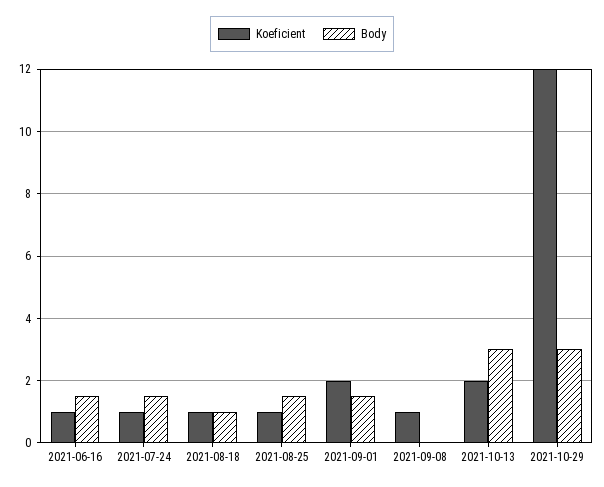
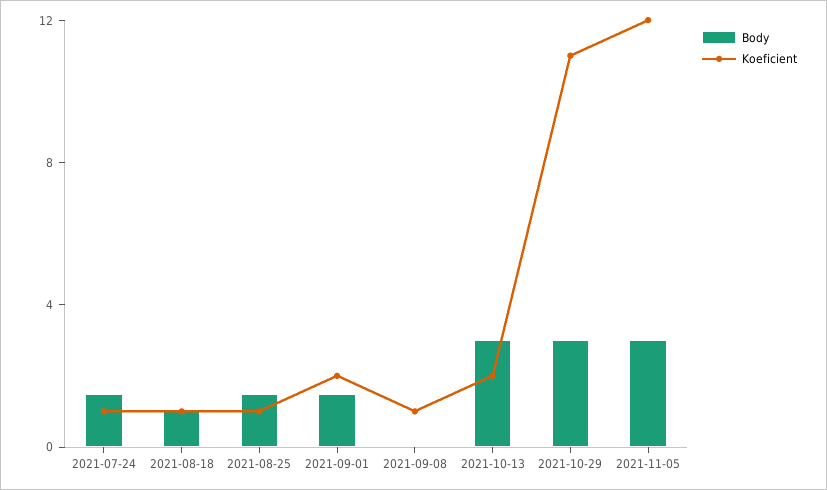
Koeficient, 2021-06-16: 1 -> none
Body, 2021-06-16: 1.5 -> none
Koeficient, 2021-10-29: 12 -> 11
Body, 2021-11-05: none -> 3
Koeficient, 2021-11-05: none -> 12

